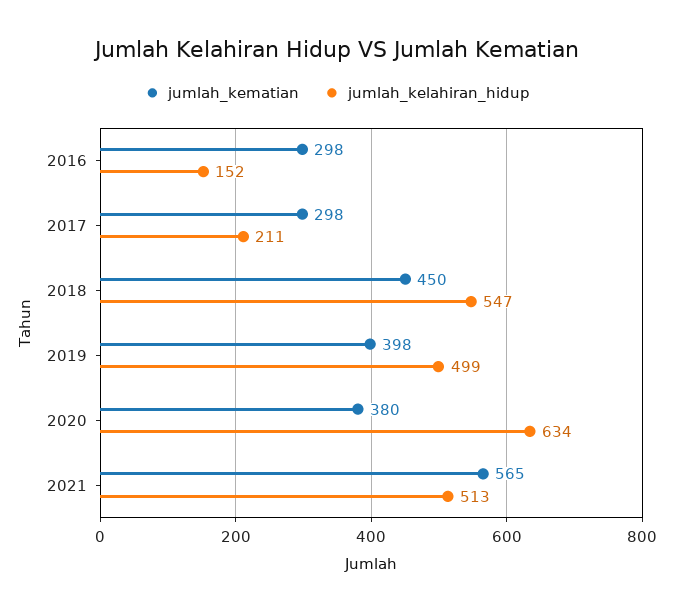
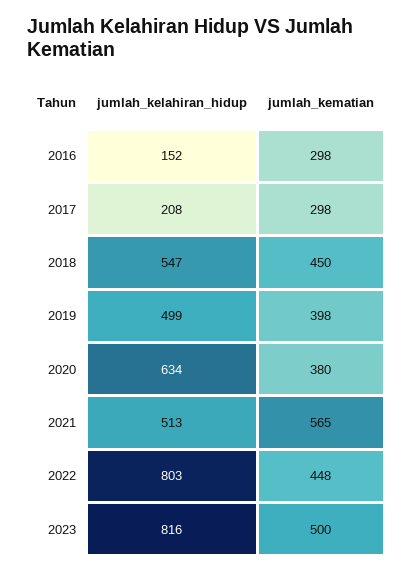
jumlah_kelahiran_hidup, 2017: 211 -> 208
jumlah_kelahiran_hidup, 2022: none -> 803
jumlah_kematian, 2022: none -> 448
jumlah_kelahiran_hidup, 2023: none -> 816
jumlah_kematian, 2023: none -> 500

